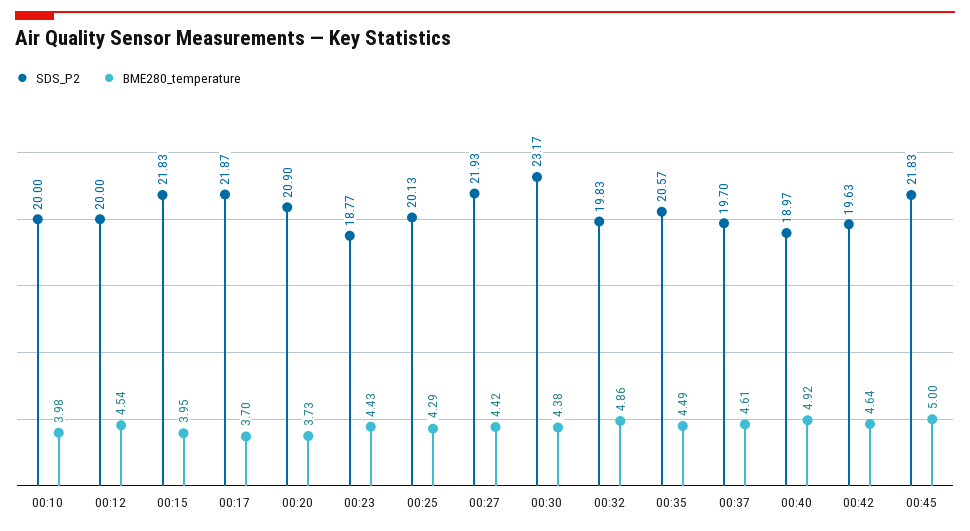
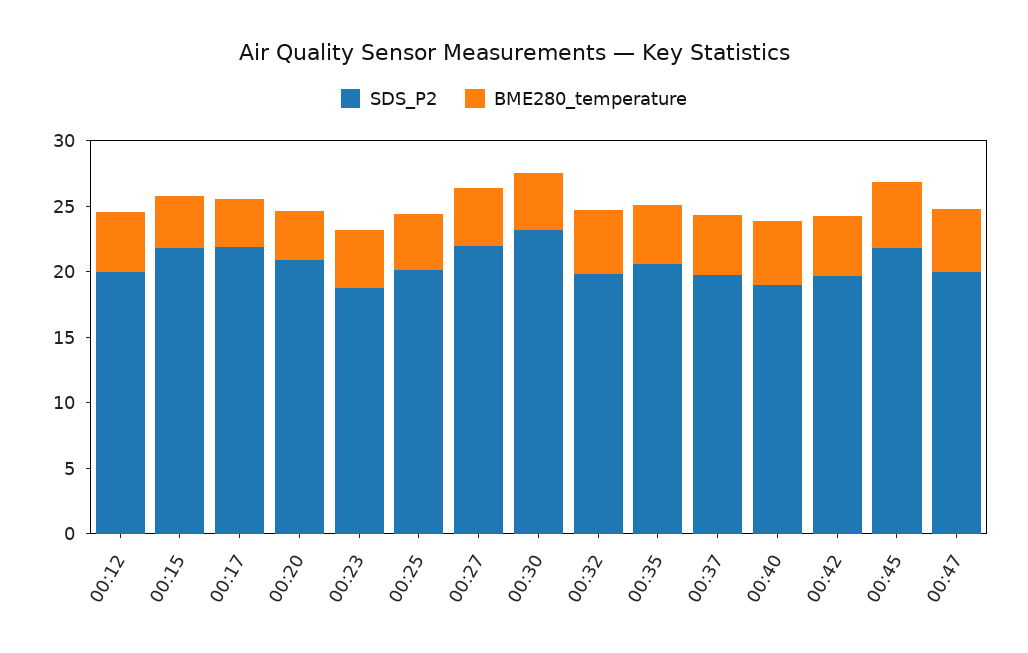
SDS_P2, 00:10: 20 -> none
BME280_temperature, 00:10: 3.98 -> none
SDS_P2, 00:47: none -> 20
BME280_temperature, 00:47: none -> 5

